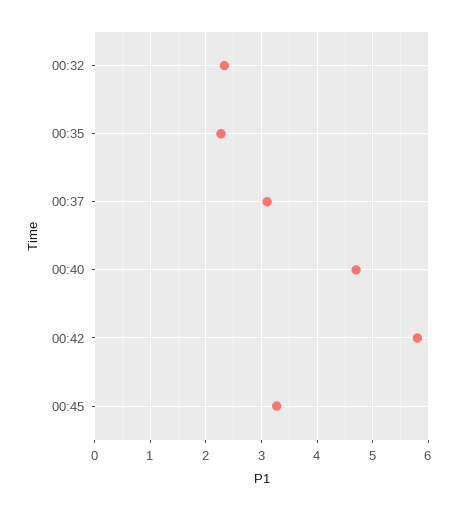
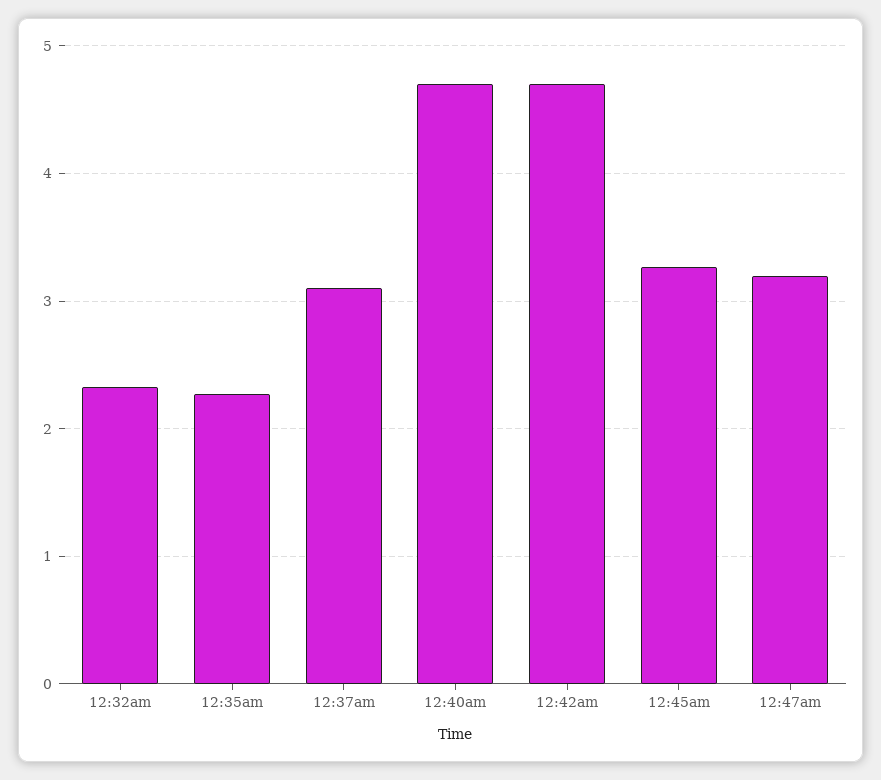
00:42: 5.8 -> 4.7
12:47am: none -> 3.2

